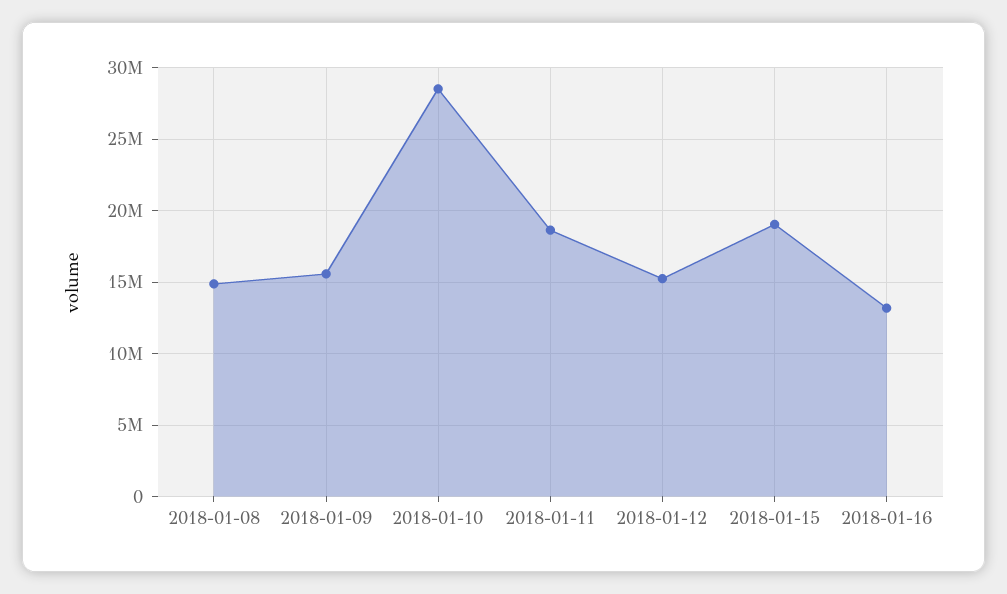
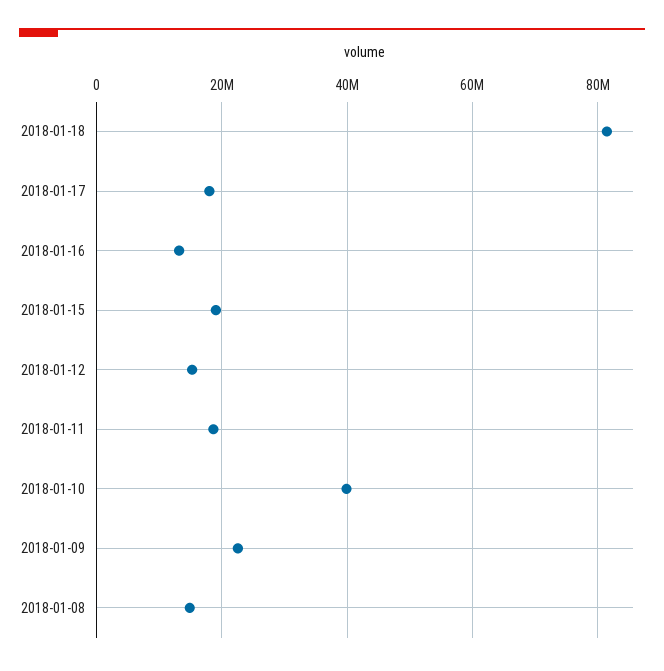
2018-01-09: 15500000 -> 22000000
2018-01-10: 28500000 -> 40000000
2018-01-18: none -> 82000000
2018-01-17: none -> 18000000

